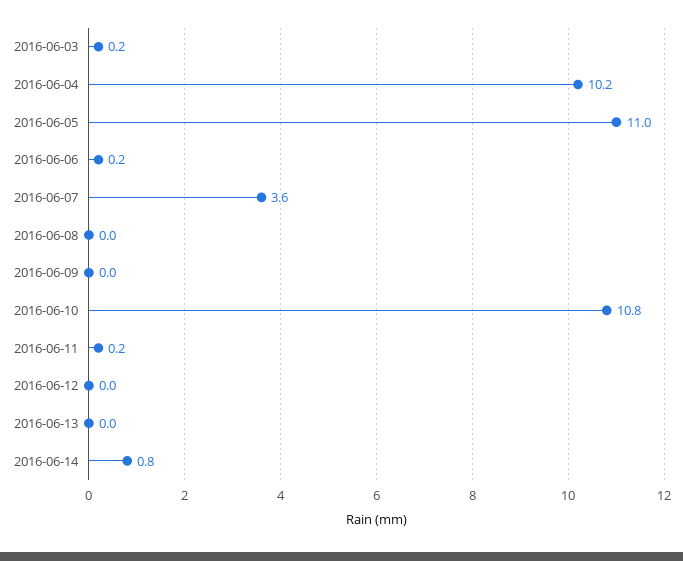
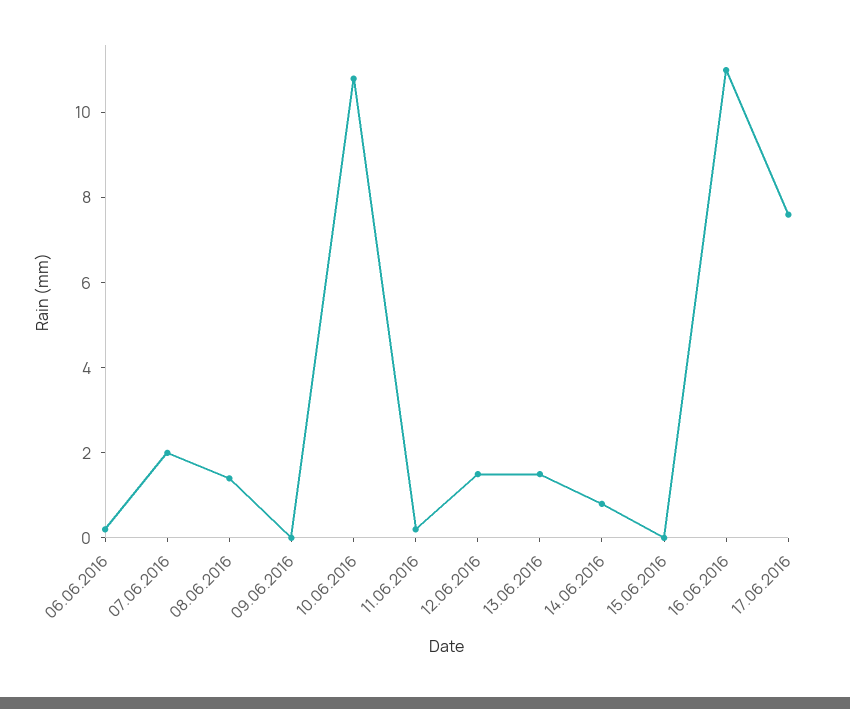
2016-06-03: 0.2 -> none
2016-06-04: 10.2 -> none
2016-06-05: 11 -> none
2016-06-07: 3.6 -> 2
2016-06-08: 0 -> 1.5
2016-06-12: 0 -> 1.5
2016-06-13: 0 -> 1.5
15.06.2016: none -> 0
16.06.2016: none -> 11
17.06.2016: none -> 7.5

